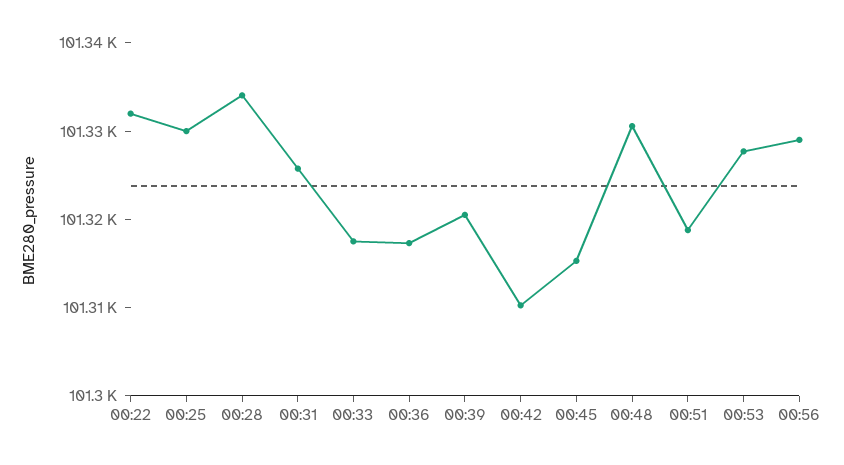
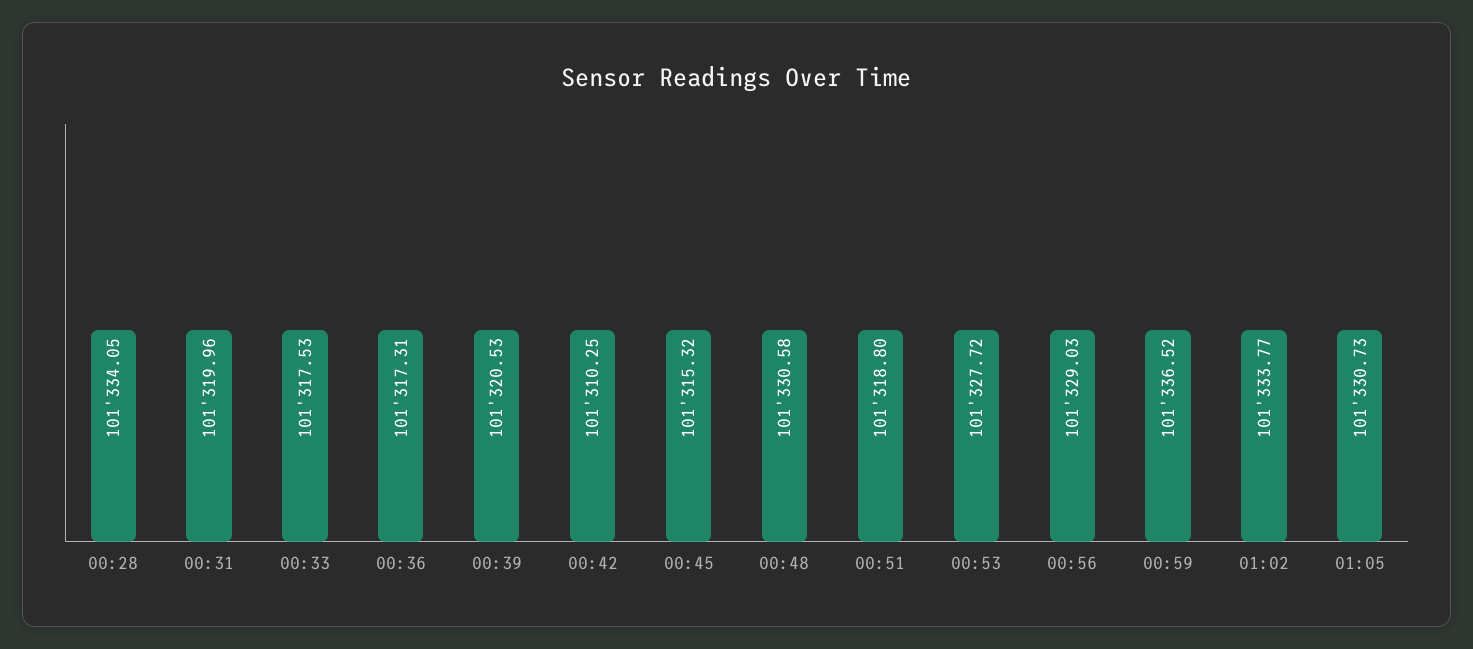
00:22: 101332 -> none
00:25: 101330 -> none
00:31: 101326 -> 101319.96
00:59: none -> 101336.52
01:02: none -> 101333.77
01:05: none -> 101330.73

